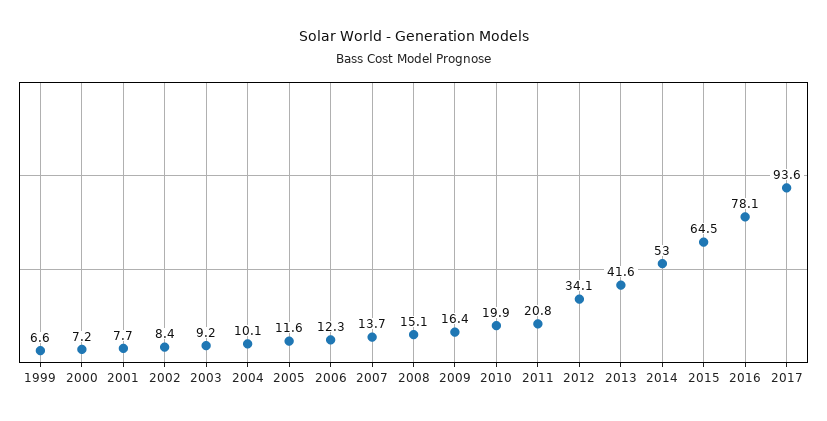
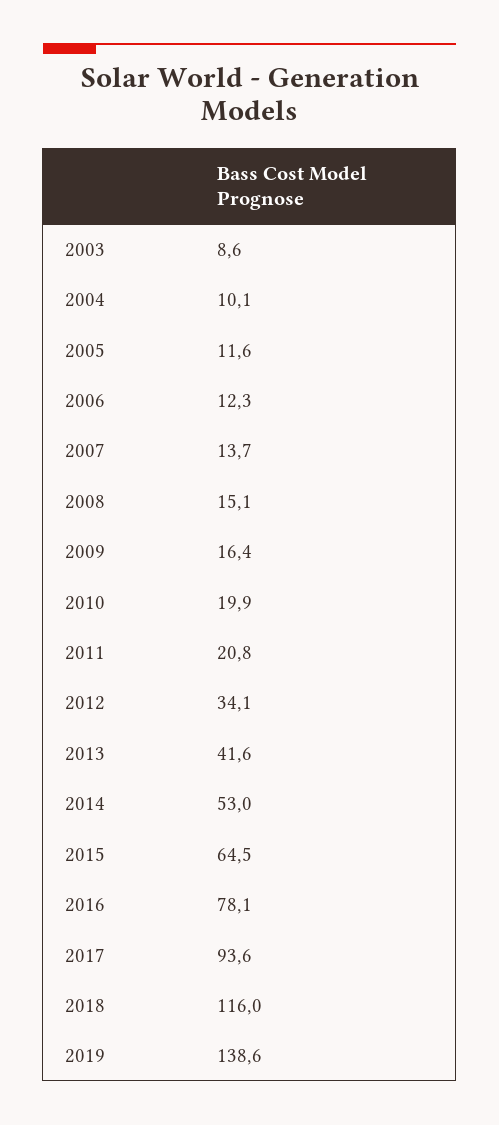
1999: 6.6 -> none
2000: 7.2 -> none
2001: 7.7 -> none
2002: 8.4 -> none
2003: 9.2 -> 8.6
2018: none -> 116
2019: none -> 138.6

